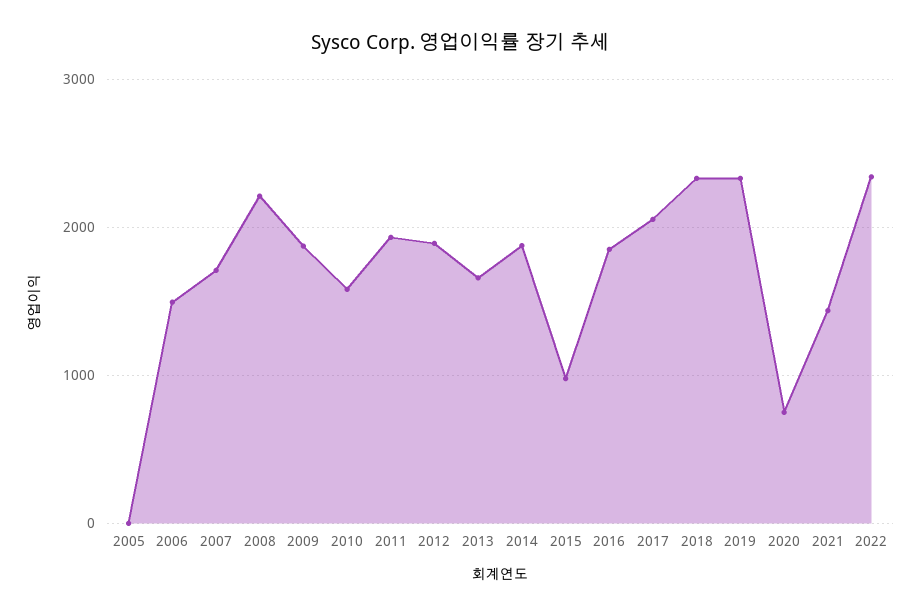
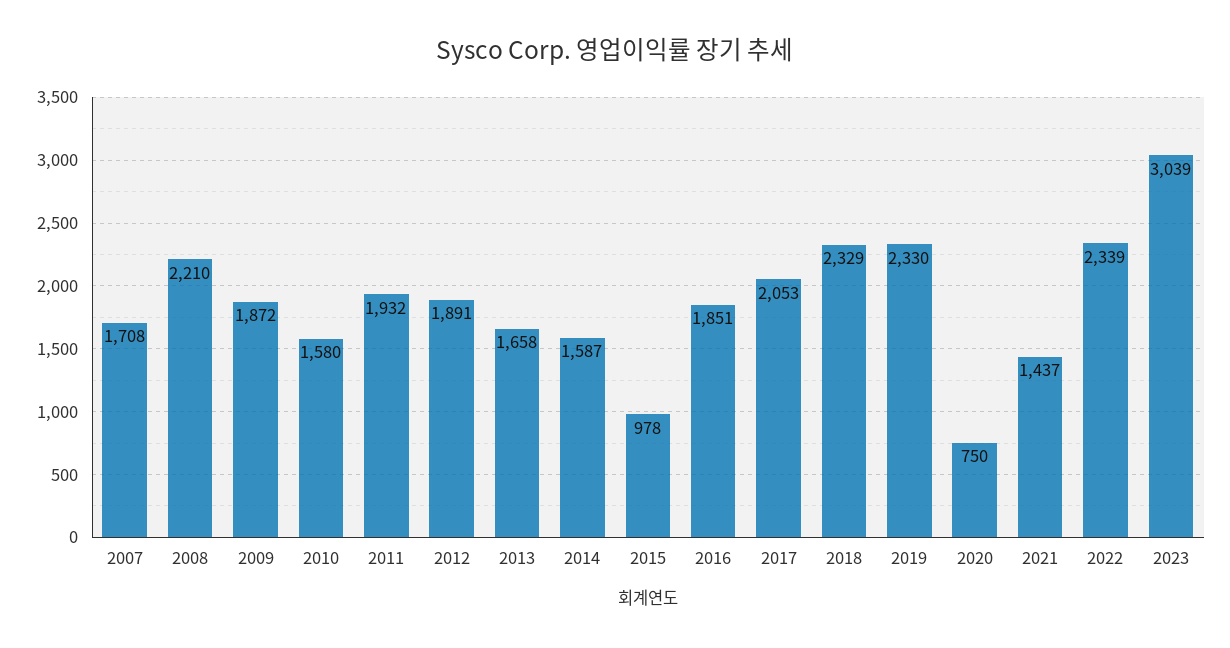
2005: 0 -> none
2006: 1500 -> none
2014: 1900 -> 1587
2023: none -> 3039

